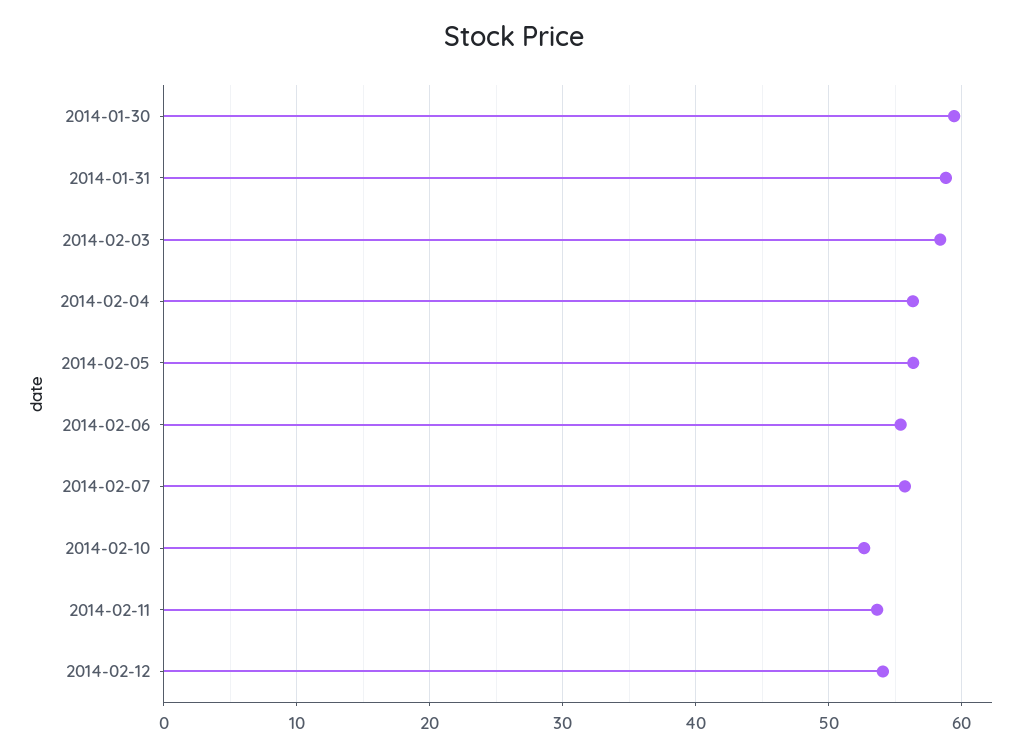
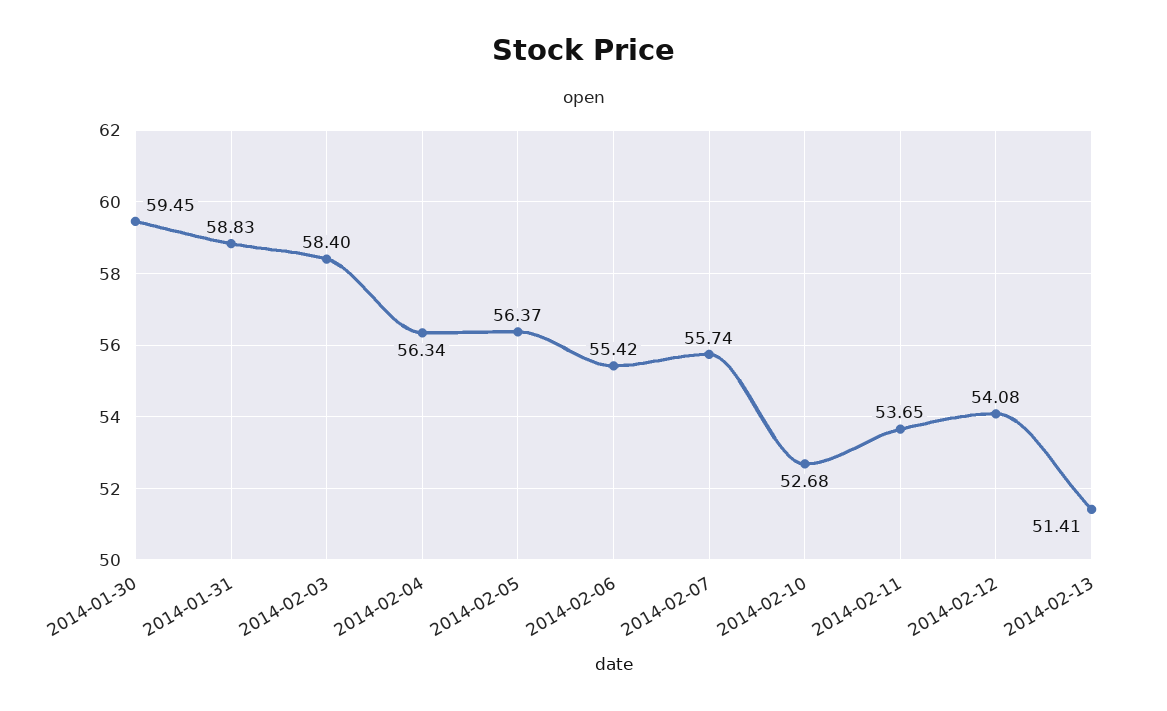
2014-02-13: none -> 51.41

